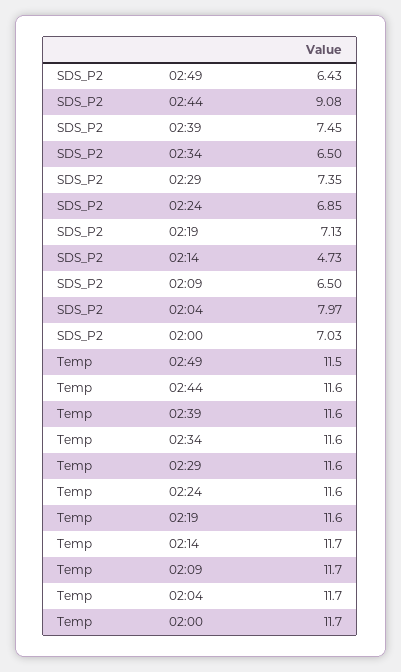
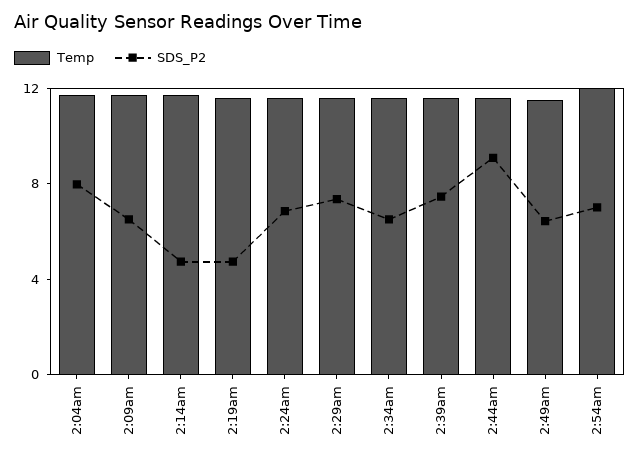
SDS_P2, 02:19: 7.13 -> 5
SDS_P2, 02:00: 7.03 -> none
Temp, 02:00: 11.7 -> none
Temp, 2:54am: none -> 12
SDS_P2, 2:54am: none -> 7

